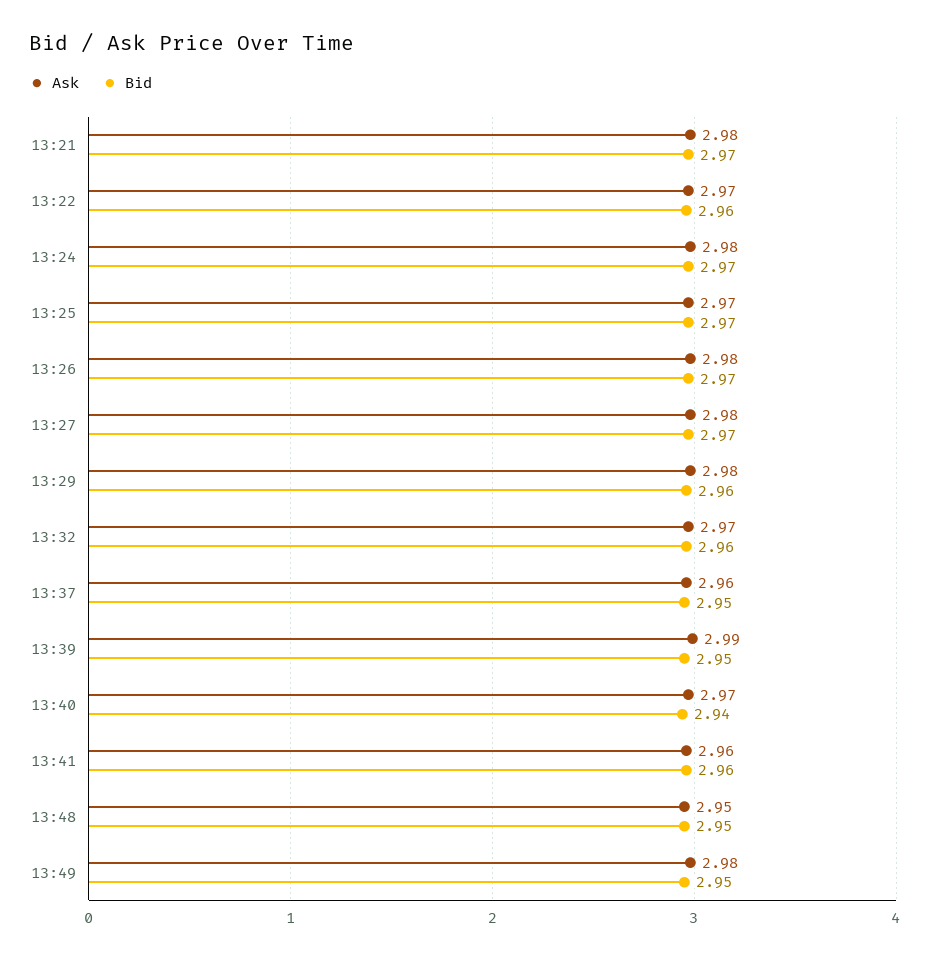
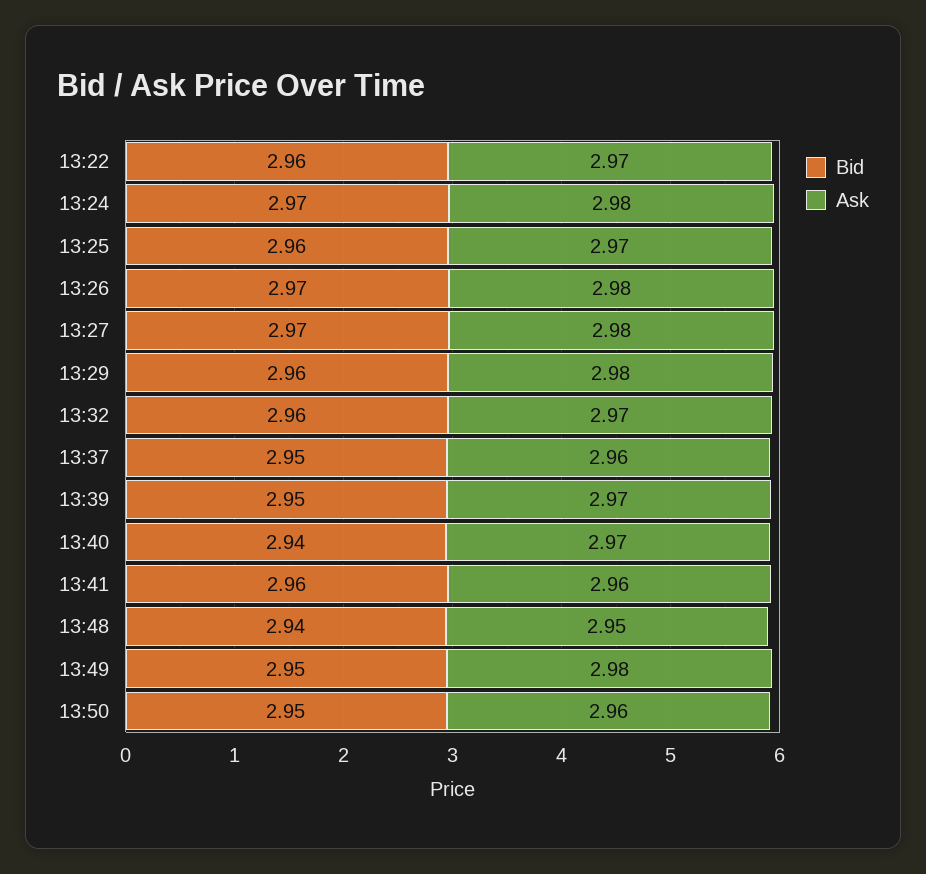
Ask, 13:21: 2.98 -> none
Bid, 13:21: 2.97 -> none
Bid, 13:25: 2.97 -> 2.96
Ask, 13:39: 2.99 -> 2.97
Bid, 13:48: 2.95 -> 2.94
Bid, 13:50: none -> 2.95
Ask, 13:50: none -> 2.96

